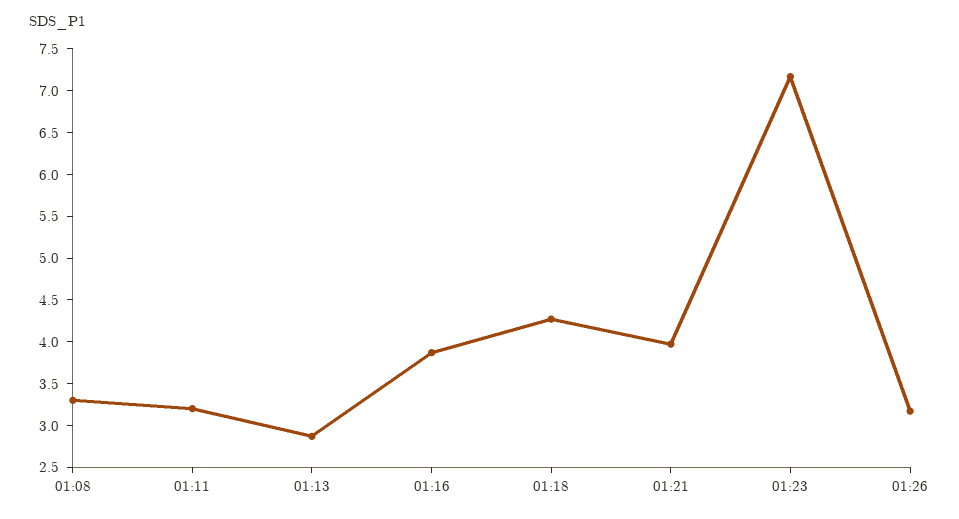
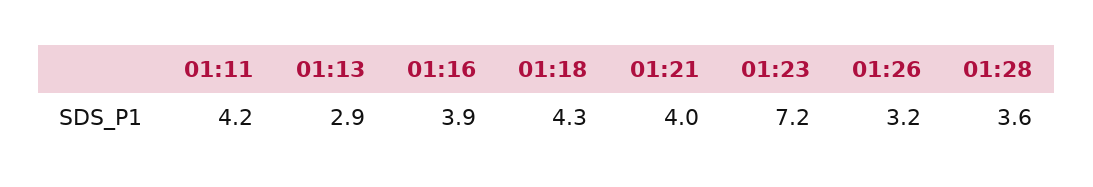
01:08: 3.3 -> none
01:11: 3.2 -> 4.2
01:28: none -> 3.6

